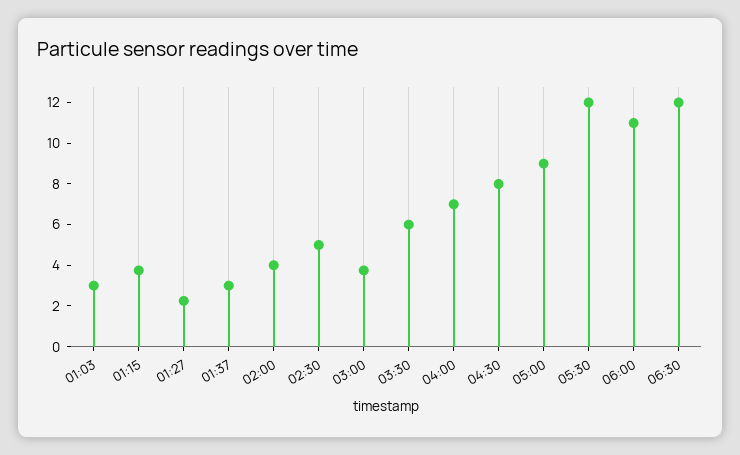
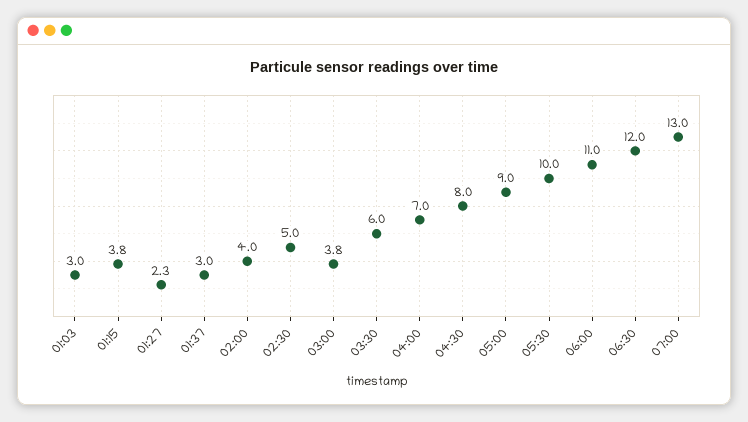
05:30: 12 -> 10
07:00: none -> 13

